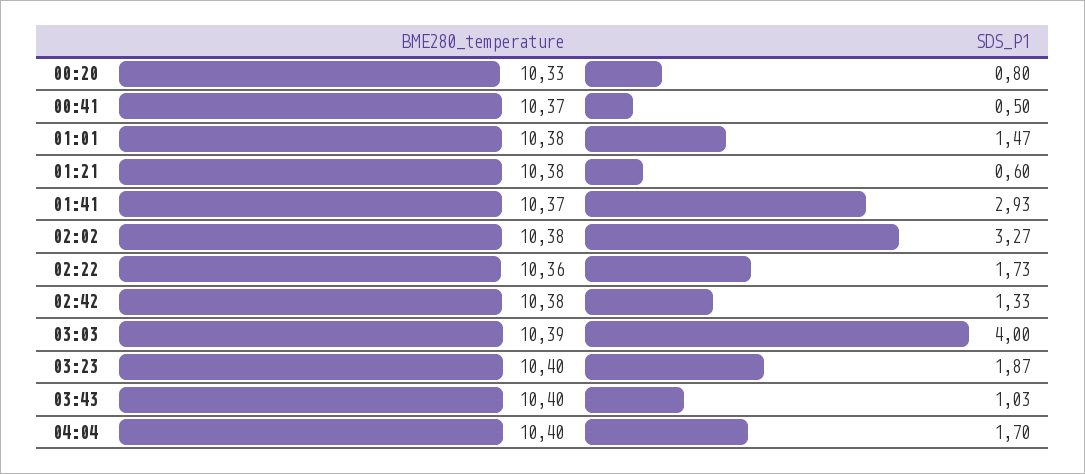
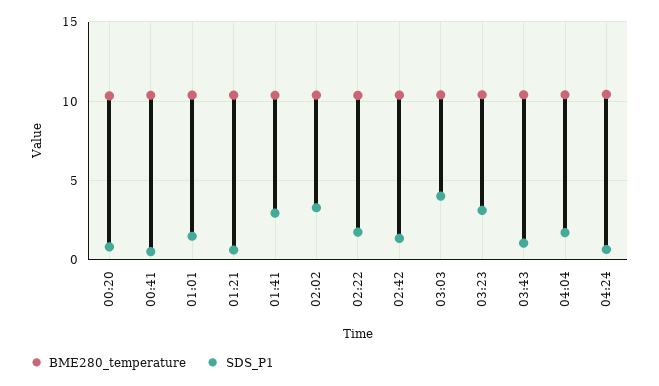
SDS_P1, 03:23: 1.87 -> 3
BME280_temperature, 04:24: none -> 10.5
SDS_P1, 04:24: none -> 0.5

